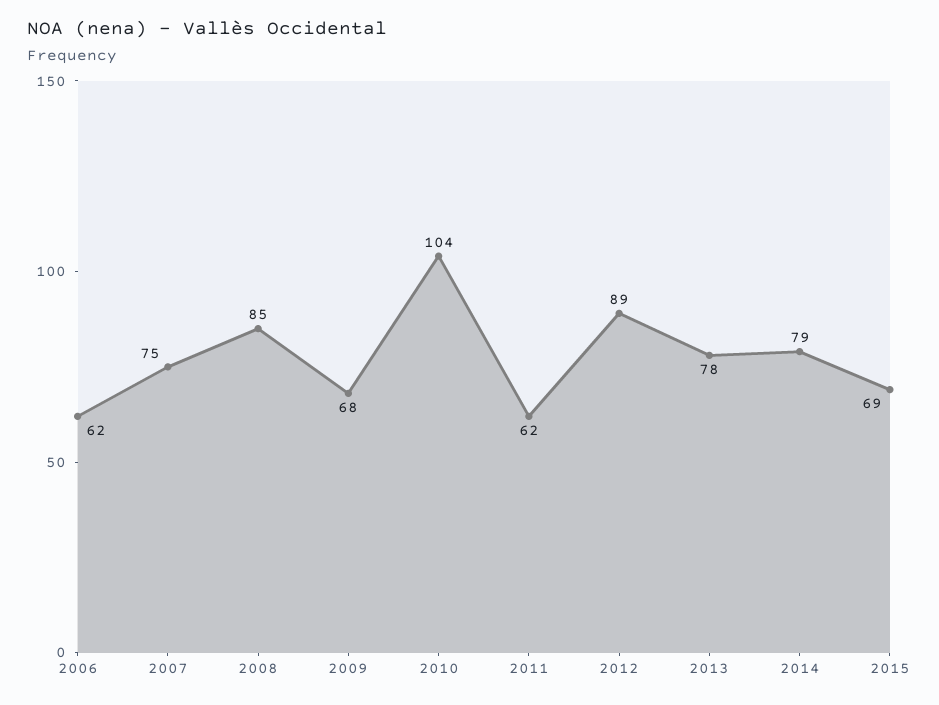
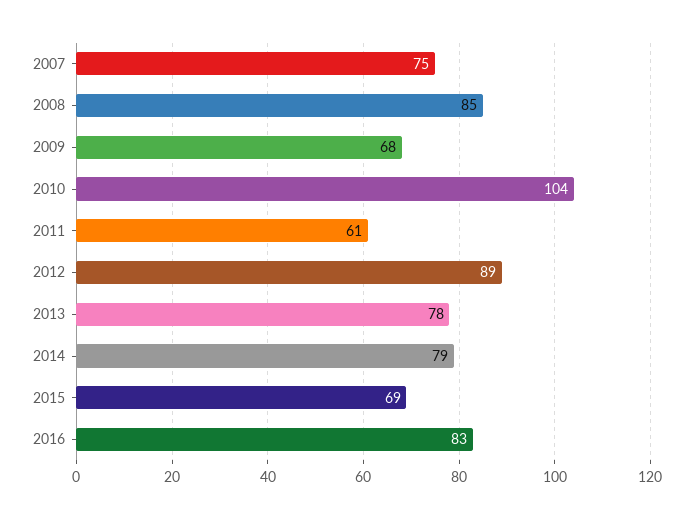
2006: 62 -> none
2011: 62 -> 61
2016: none -> 83

